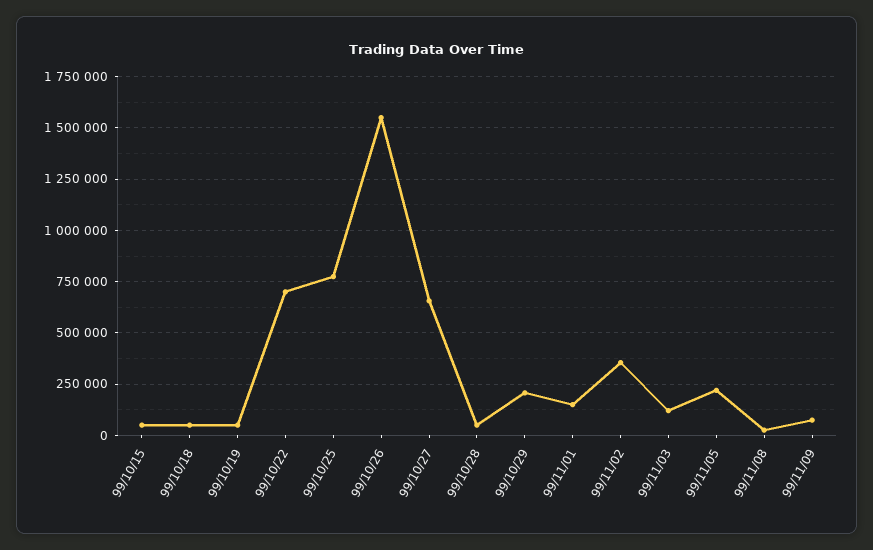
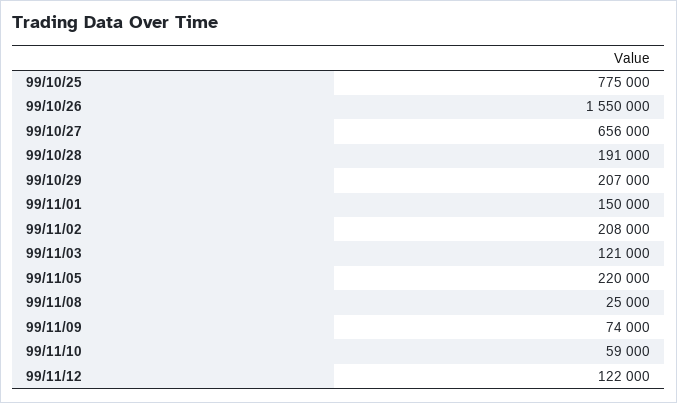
99/10/15: 50000 -> none
99/10/18: 50000 -> none
99/10/19: 50000 -> none
99/10/22: 700000 -> none
99/10/28: 50000 -> 191000
99/11/02: 350000 -> 208000
99/11/10: none -> 59000
99/11/12: none -> 122000

